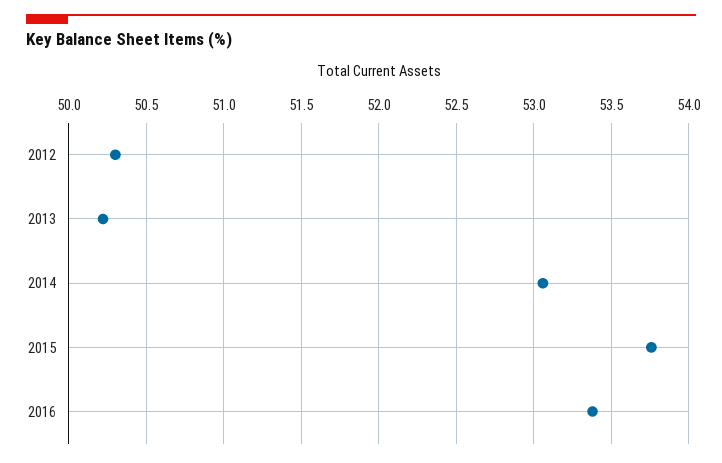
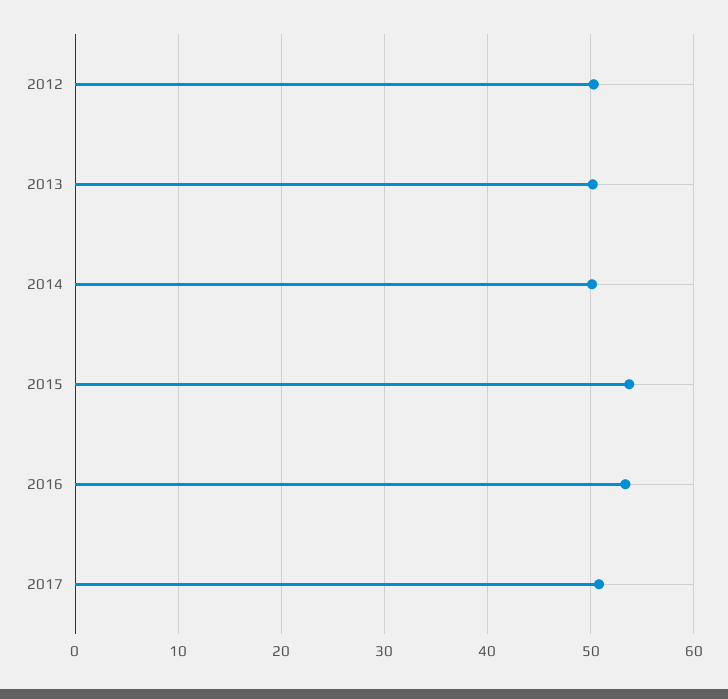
2014: 53.05 -> 50
2017: none -> 51

